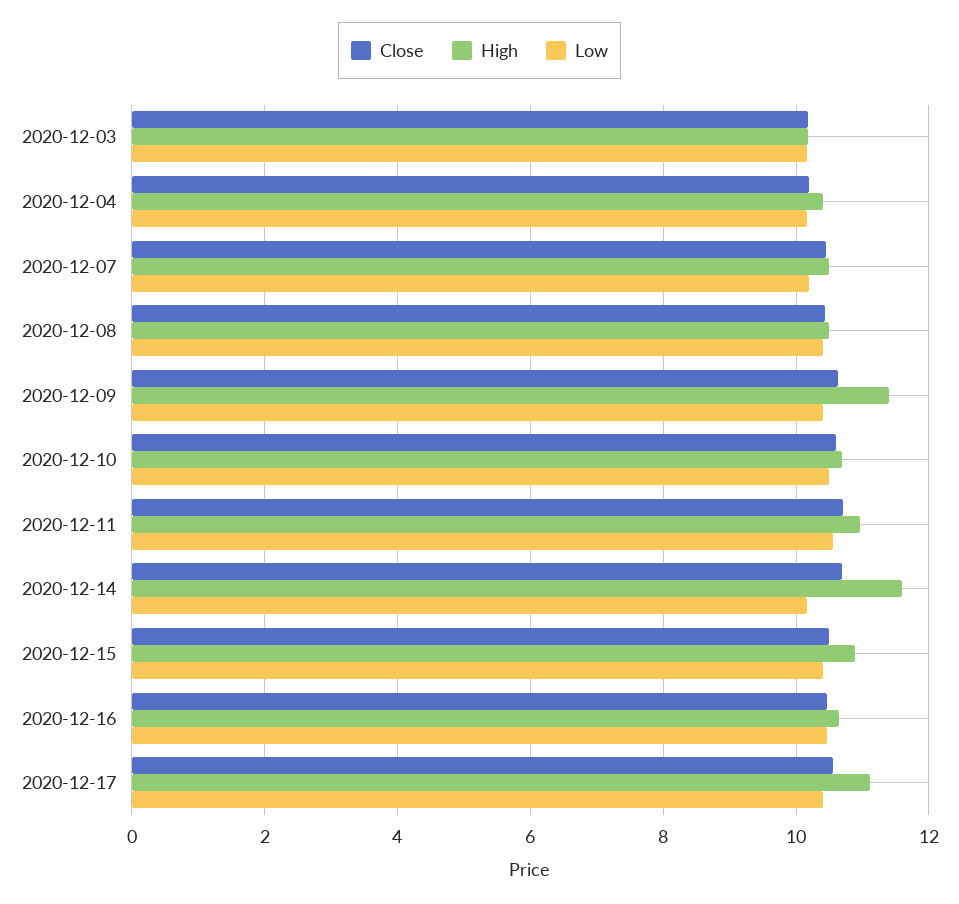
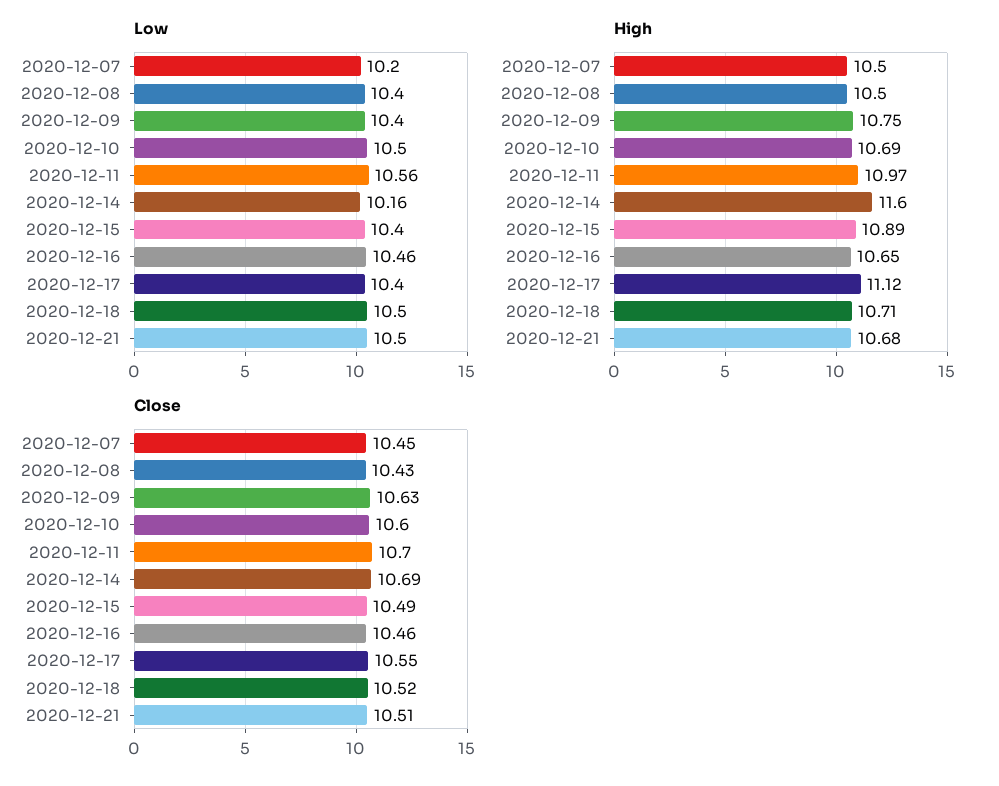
Close, 2020-12-03: 10.2 -> none
High, 2020-12-03: 10.2 -> none
Low, 2020-12-03: 10.2 -> none
Close, 2020-12-04: 10.2 -> none
High, 2020-12-04: 10.4 -> none
Low, 2020-12-04: 10.2 -> none
High, 2020-12-09: 11.4 -> 10.75
Low, 2020-12-18: none -> 10.5
Low, 2020-12-21: none -> 10.5
High, 2020-12-18: none -> 10.71
High, 2020-12-21: none -> 10.68
Close, 2020-12-18: none -> 10.52
Close, 2020-12-21: none -> 10.51

